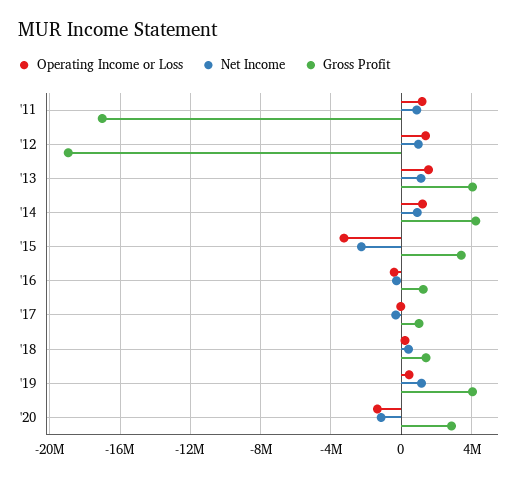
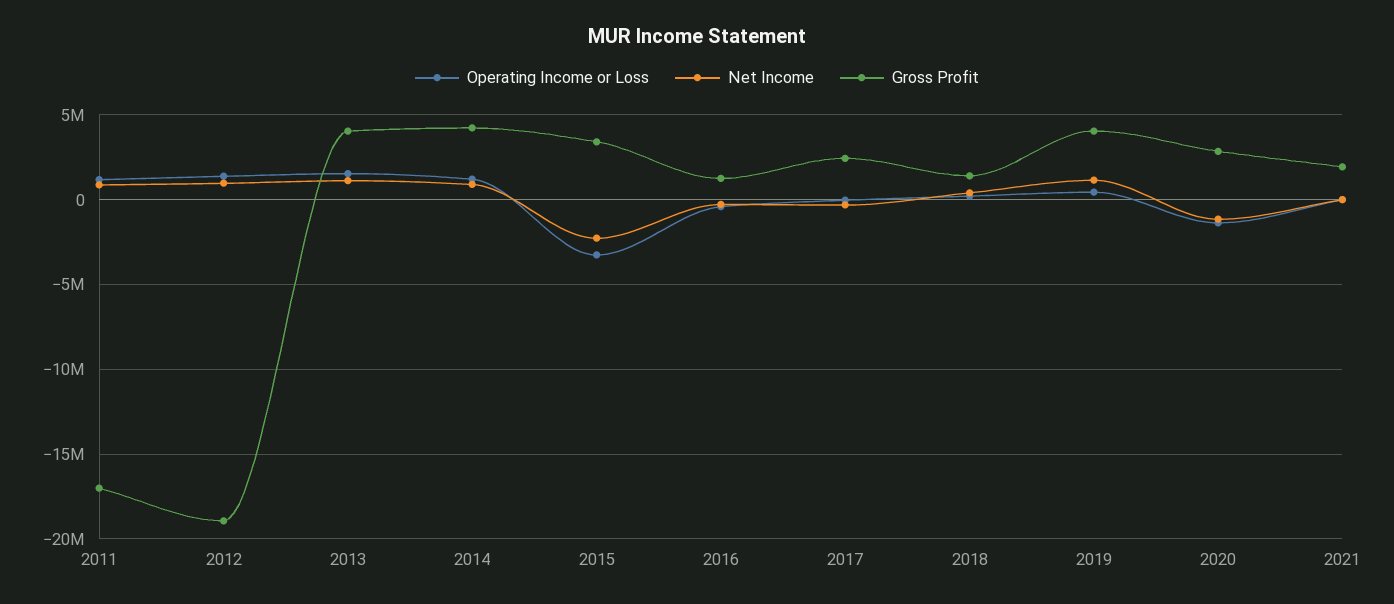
Gross Profit, '17: 1000000 -> 2500000
Operating Income or Loss, 2021: none -> 0
Net Income, 2021: none -> 0
Gross Profit, 2021: none -> 2000000

